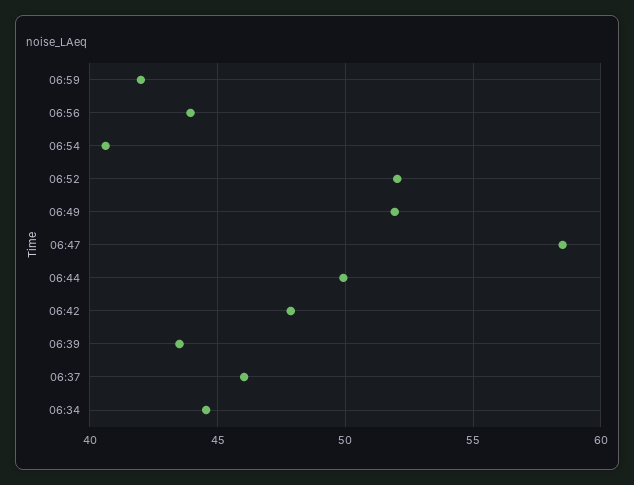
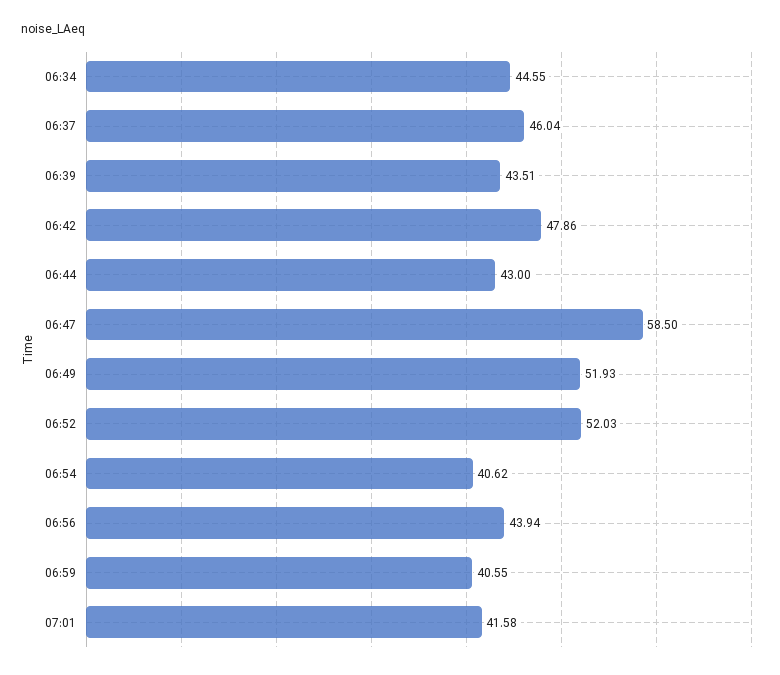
06:59: 42 -> 40.55
06:44: 50 -> 43
07:01: none -> 41.58

